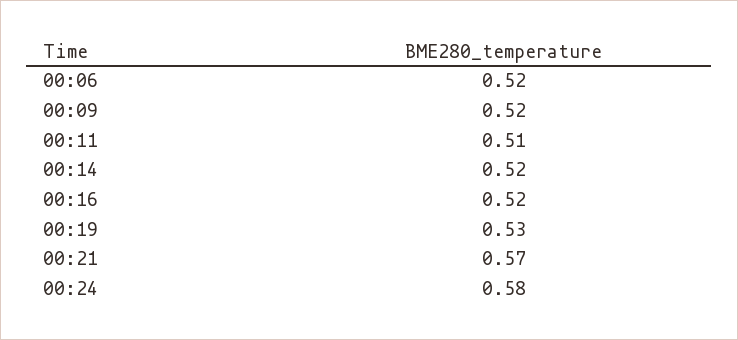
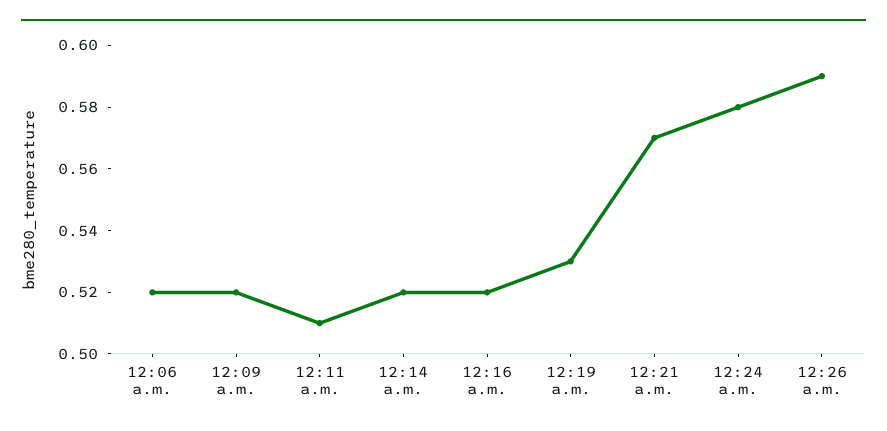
12:26 a.m.: none -> 0.59

